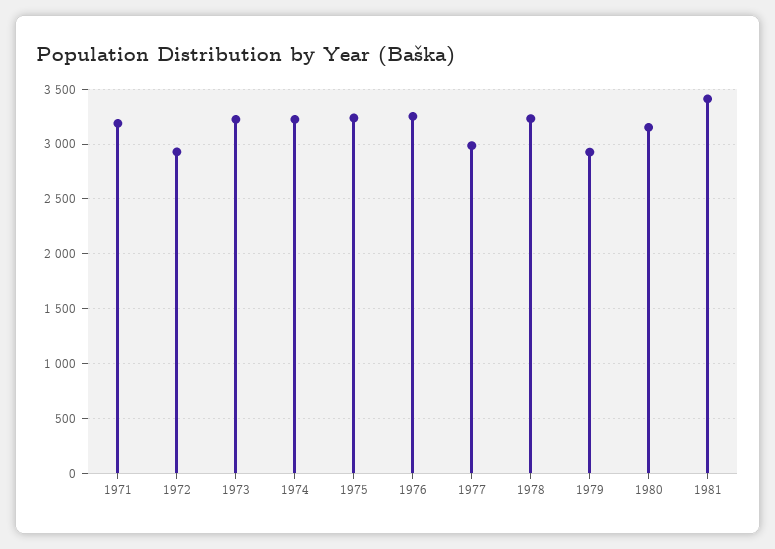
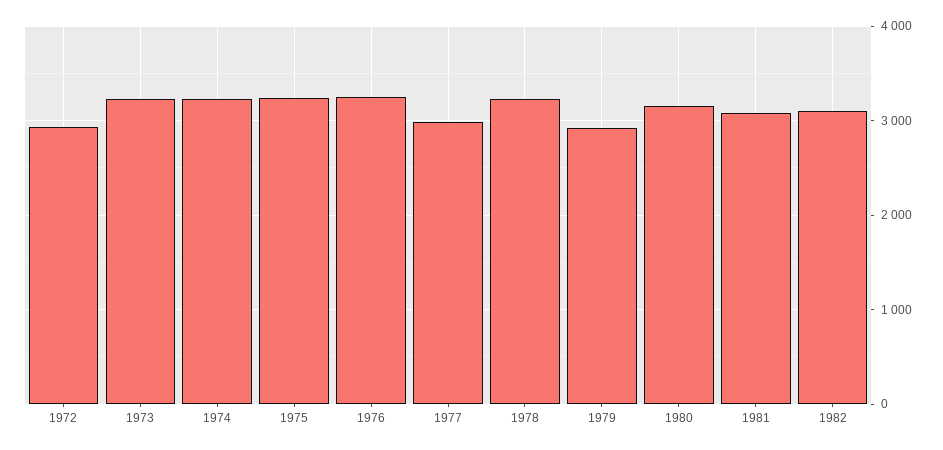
1971: 3200 -> none
1981: 3400 -> 3100
1982: none -> 3100

